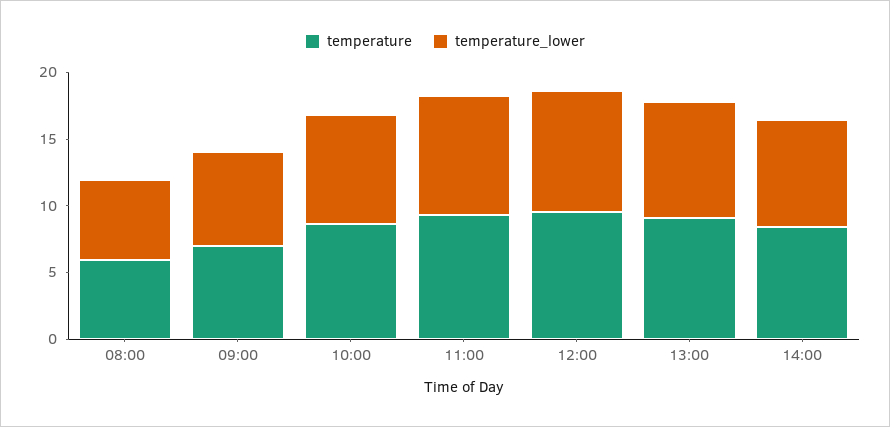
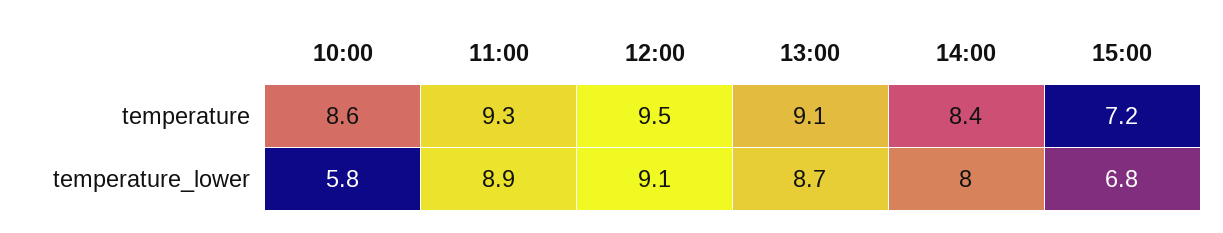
temperature, 08:00: 6 -> none
temperature_lower, 08:00: 6 -> none
temperature, 09:00: 7 -> none
temperature_lower, 09:00: 7 -> none
temperature_lower, 10:00: 8 -> 5.8
temperature, 15:00: none -> 7.2
temperature_lower, 15:00: none -> 6.8

